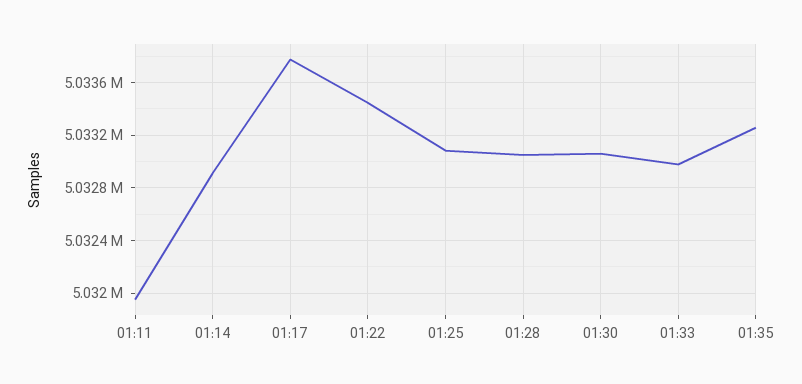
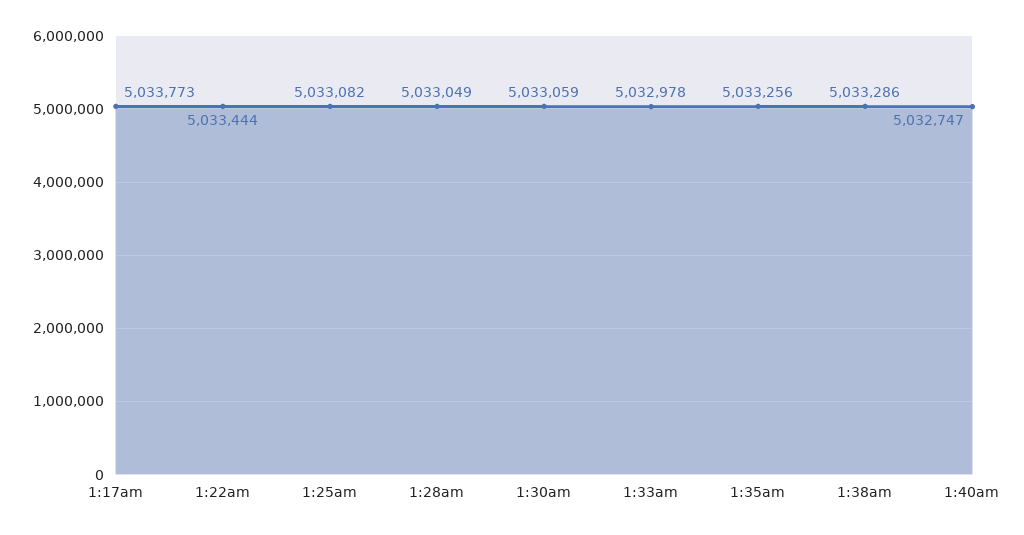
01:11: 5031950 -> none
01:14: 5032900 -> none
1:38am: none -> 5033286
1:40am: none -> 5032747

